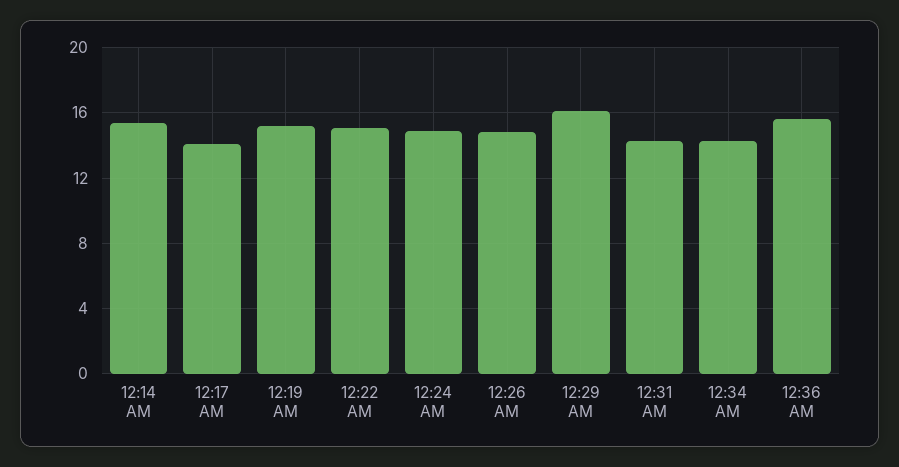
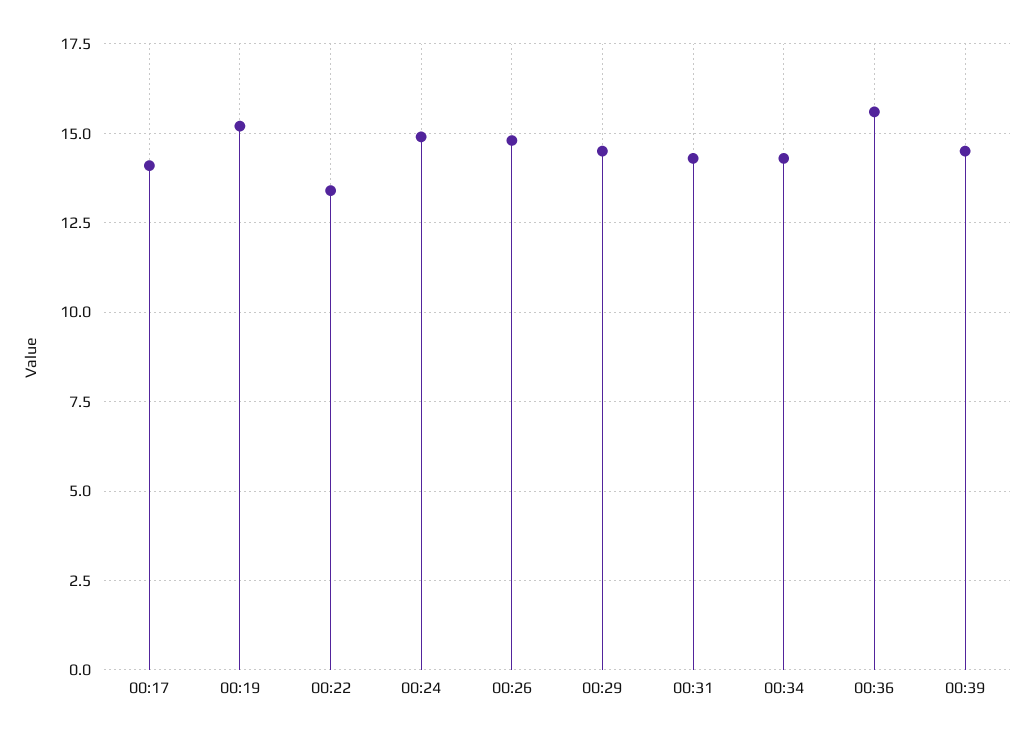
12:14 AM: 15.5 -> none
12:22 AM: 15 -> 13.5
12:29 AM: 16 -> 14.5
00:39: none -> 14.5

